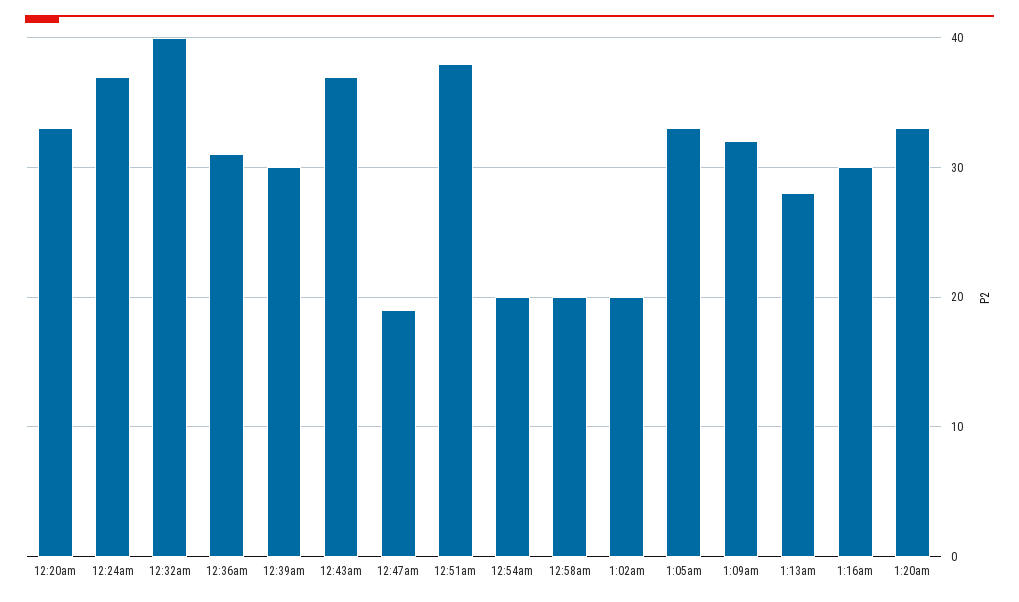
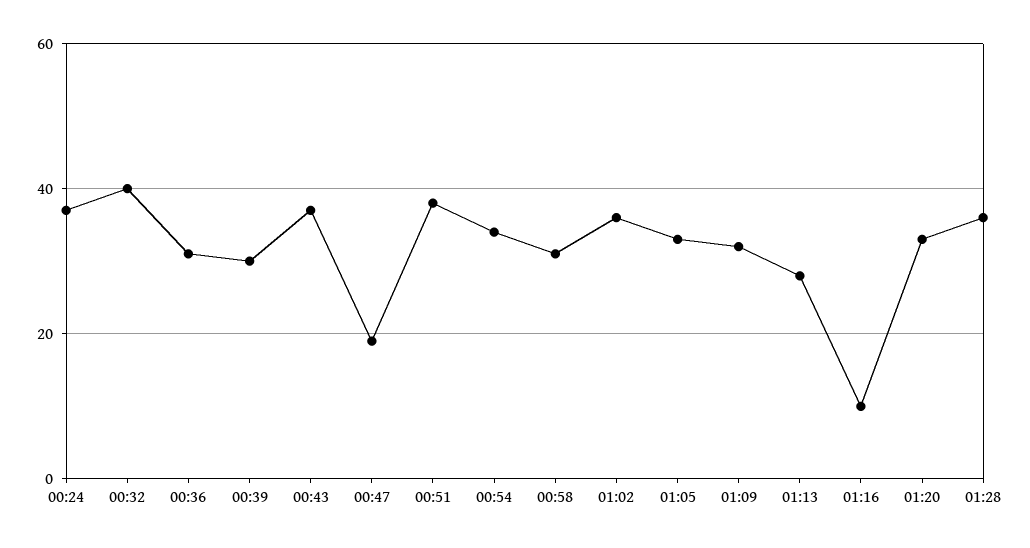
12:20am: 33 -> none
12:54am: 20 -> 35
12:58am: 20 -> 30
1:02am: 20 -> 35
1:16am: 30 -> 10
01:28: none -> 35

